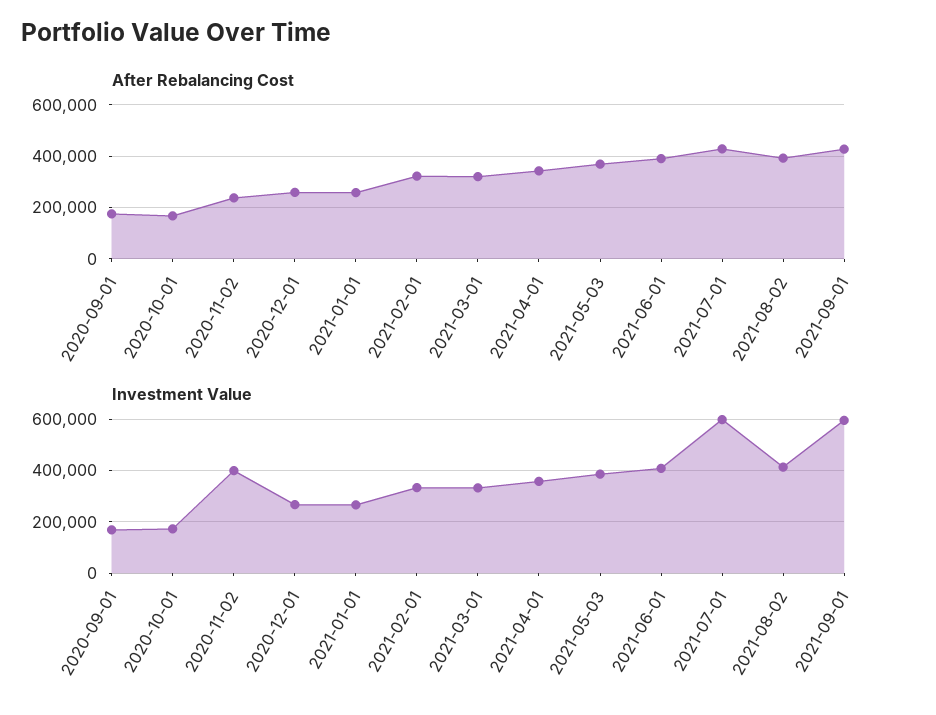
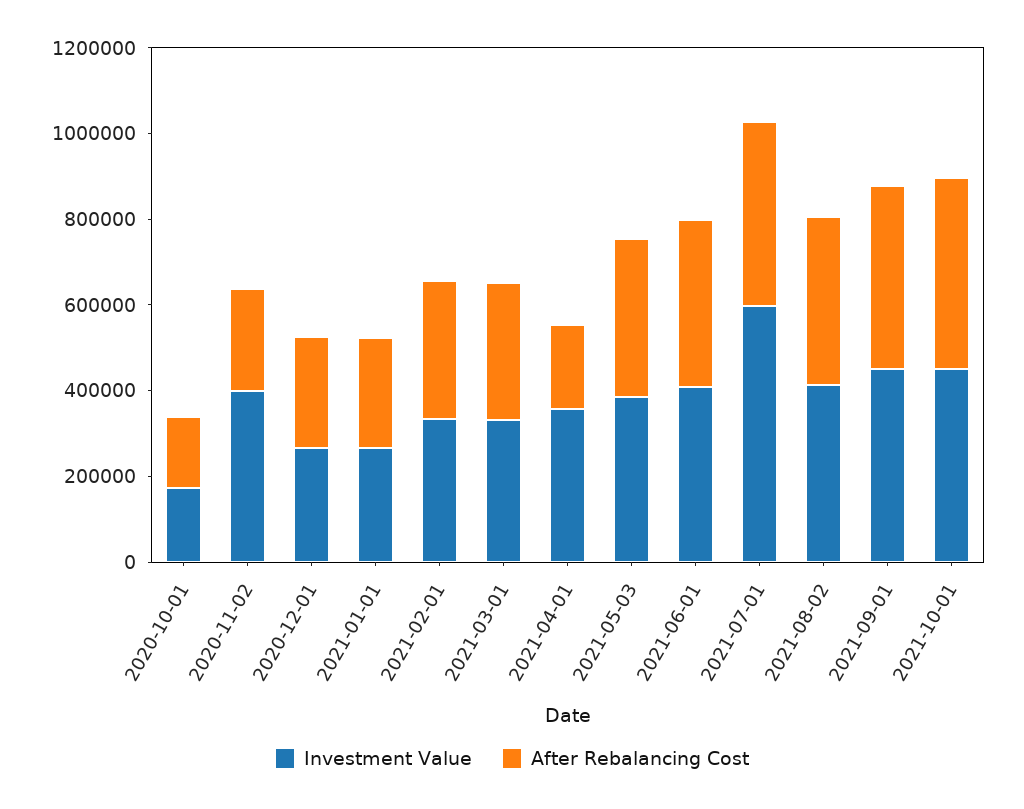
After Rebalancing Cost, 2020-09-01: 175000 -> none
After Rebalancing Cost, 2021-04-01: 350000 -> 200000
Investment Value, 2020-09-01: 175000 -> none
Investment Value, 2021-09-01: 600000 -> 450000
Investment Value, 2021-10-01: none -> 450000
After Rebalancing Cost, 2021-10-01: none -> 450000

